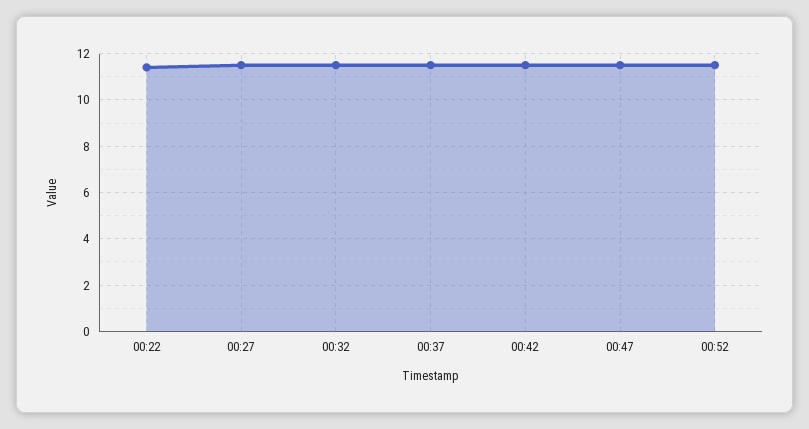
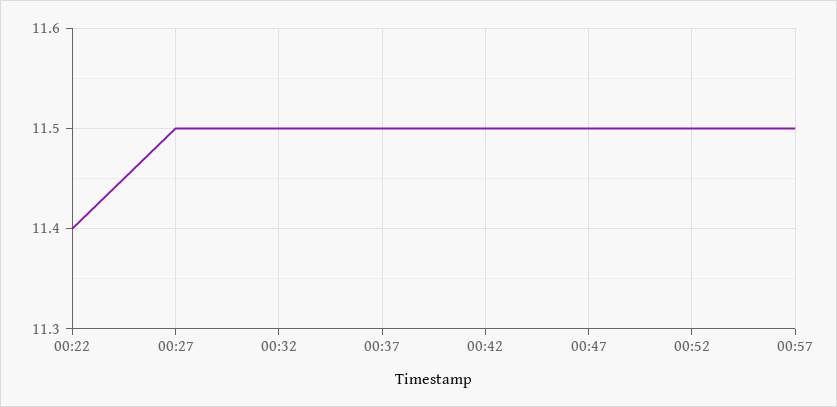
00:57: none -> 11.5

